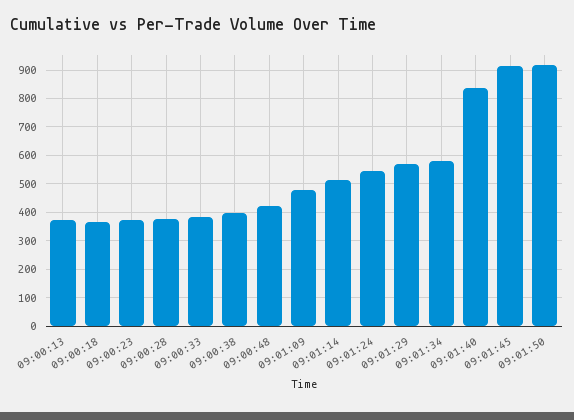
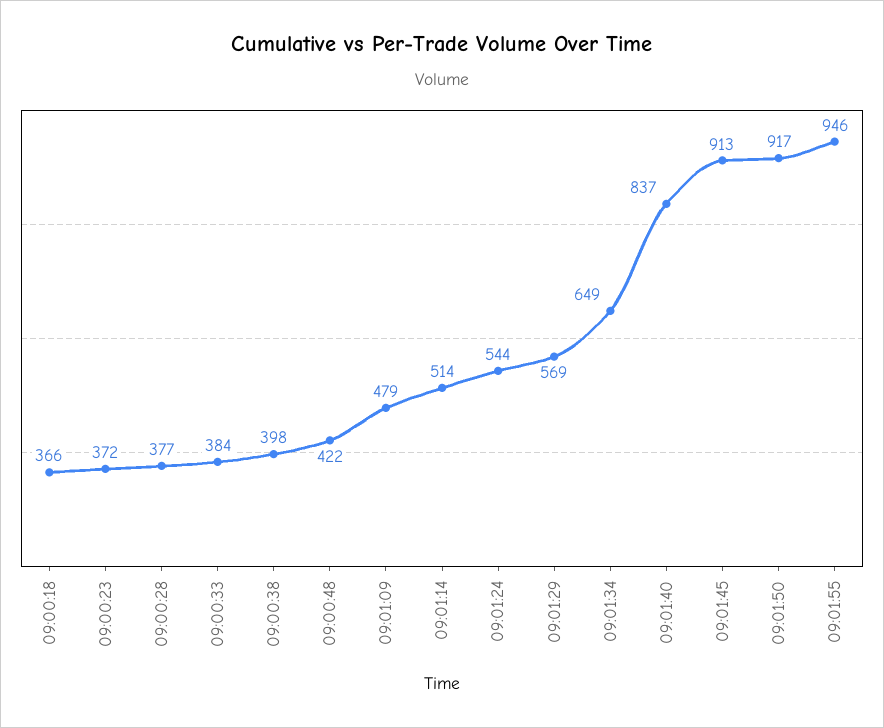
09:00:13: 375 -> none
09:01:34: 575 -> 649
09:01:55: none -> 946

